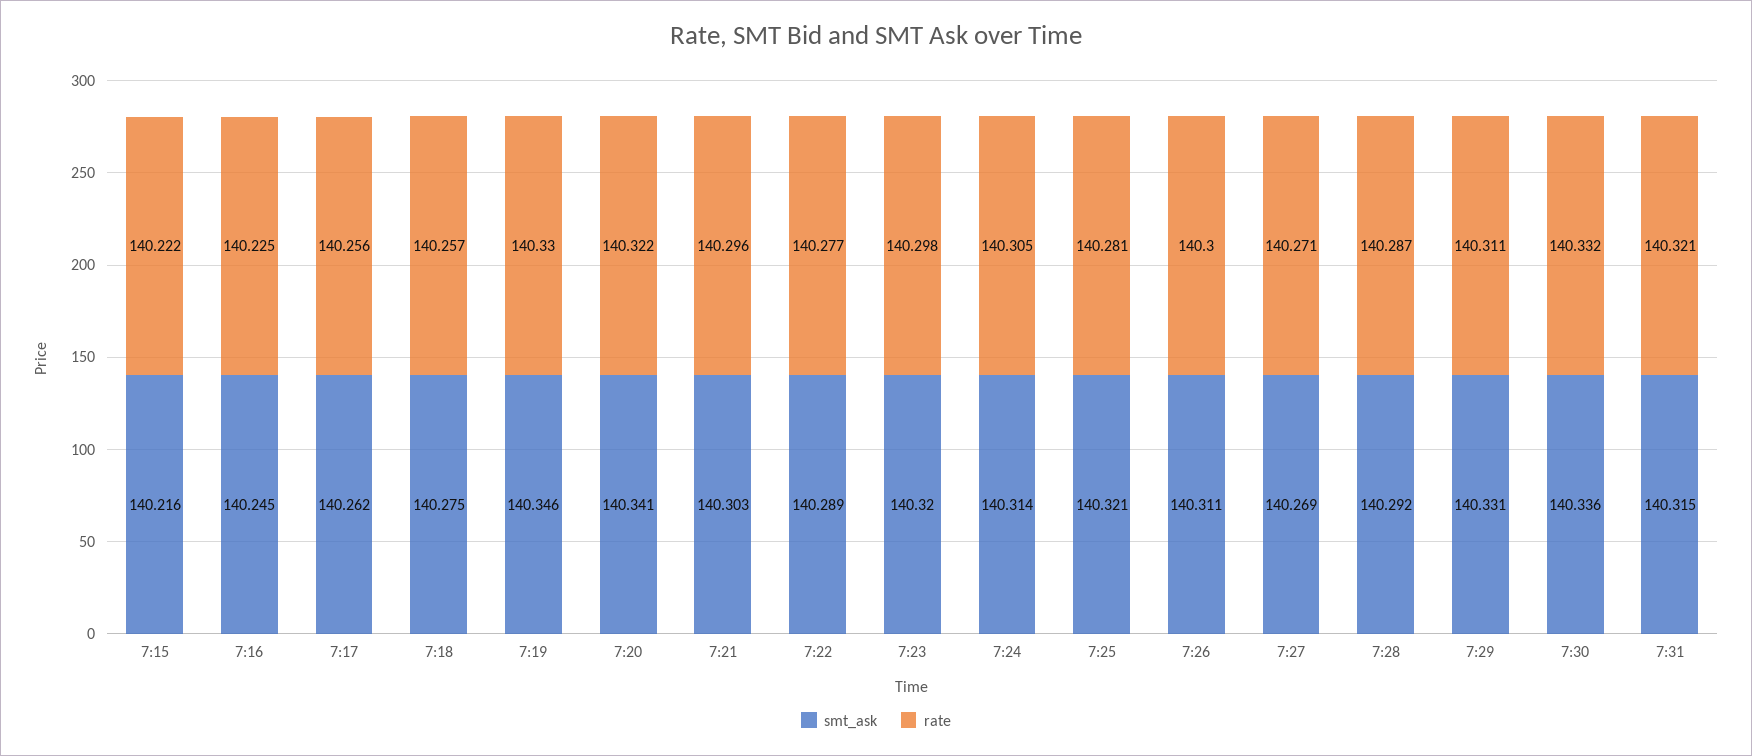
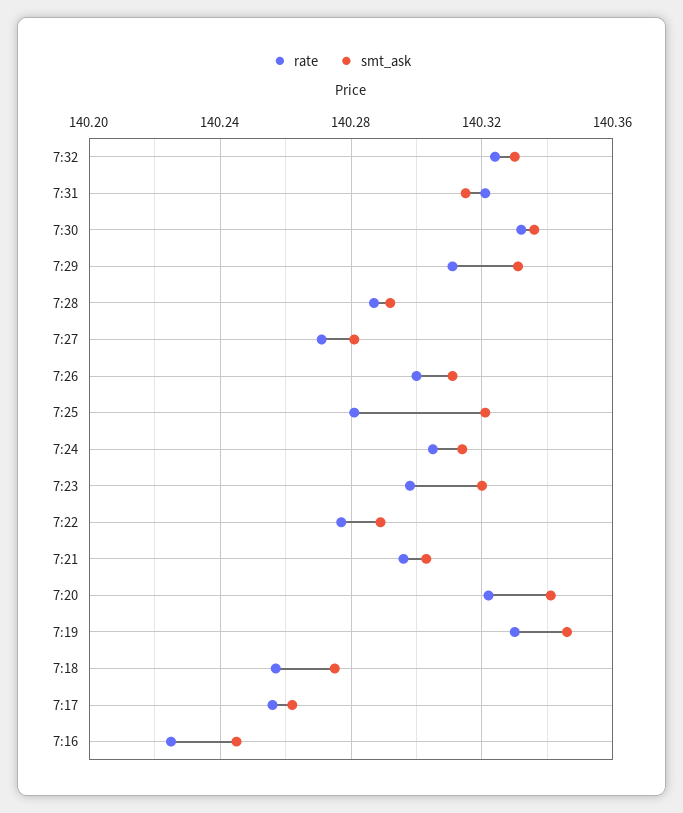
smt_ask, 7:15: 140.216 -> none
rate, 7:15: 140.222 -> none
smt_ask, 7:27: 140.269 -> 140.28
rate, 7:32: none -> 140.325
smt_ask, 7:32: none -> 140.33

